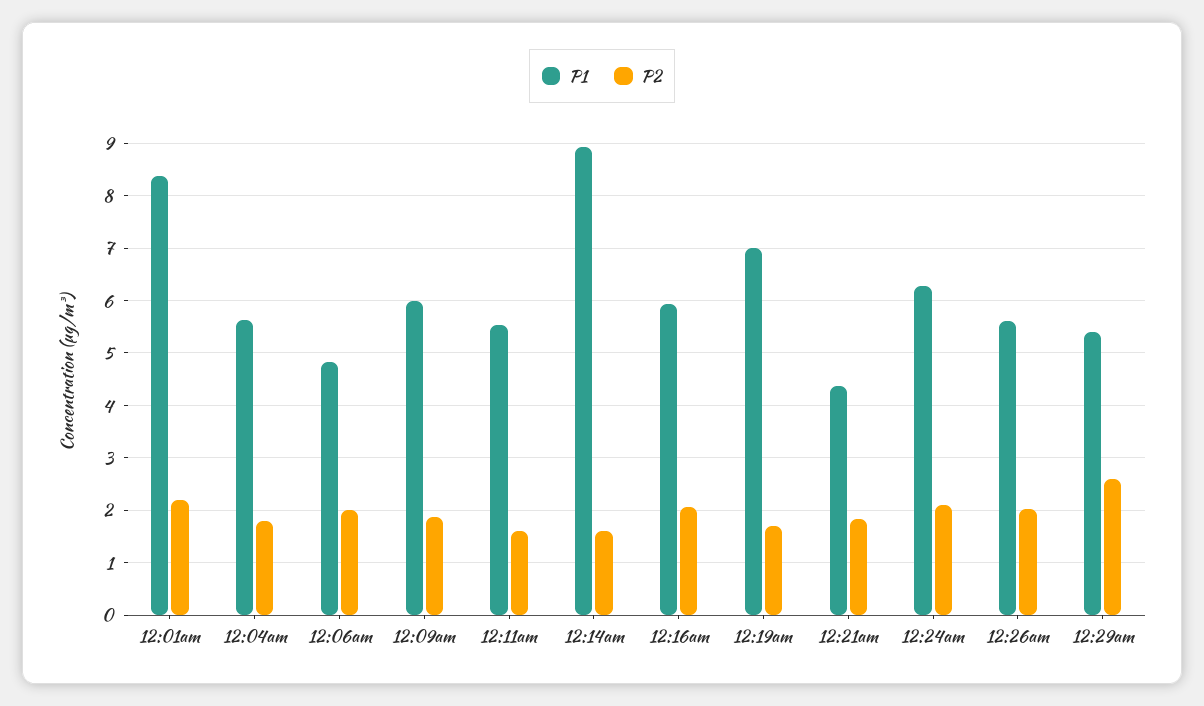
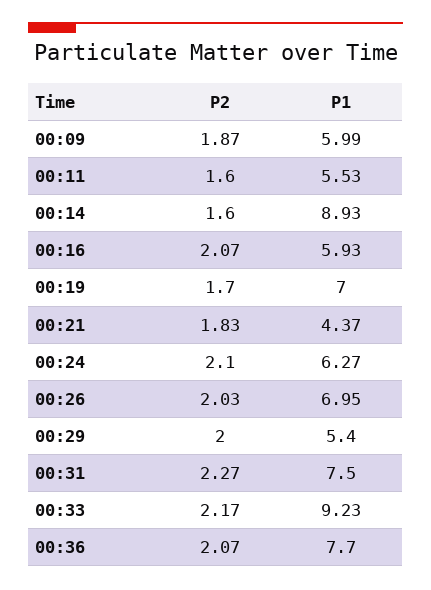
P1, 12:01am: 8.4 -> none
P2, 12:01am: 2.2 -> none
P1, 12:04am: 5.6 -> none
P2, 12:04am: 1.8 -> none
P1, 12:06am: 4.8 -> none
P2, 12:06am: 2 -> none
P1, 12:26am: 5.6 -> 6.95
P2, 12:29am: 2.6 -> 2
P2, 00:31: none -> 2.27
P1, 00:31: none -> 7.5
P2, 00:33: none -> 2.17
P1, 00:33: none -> 9.23
P2, 00:36: none -> 2.07
P1, 00:36: none -> 7.7

